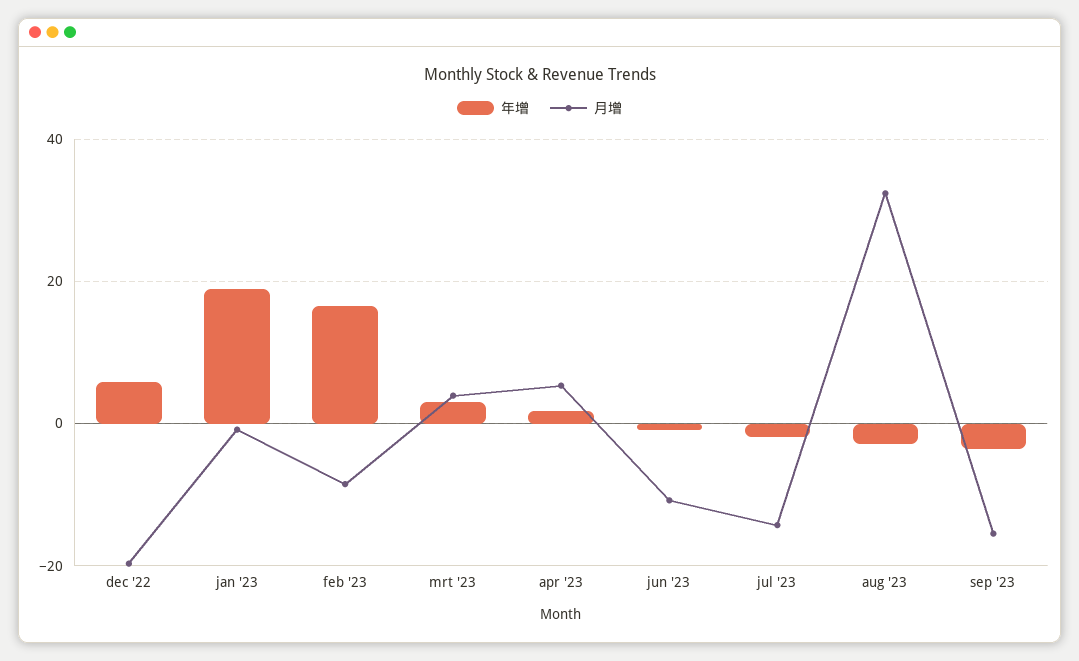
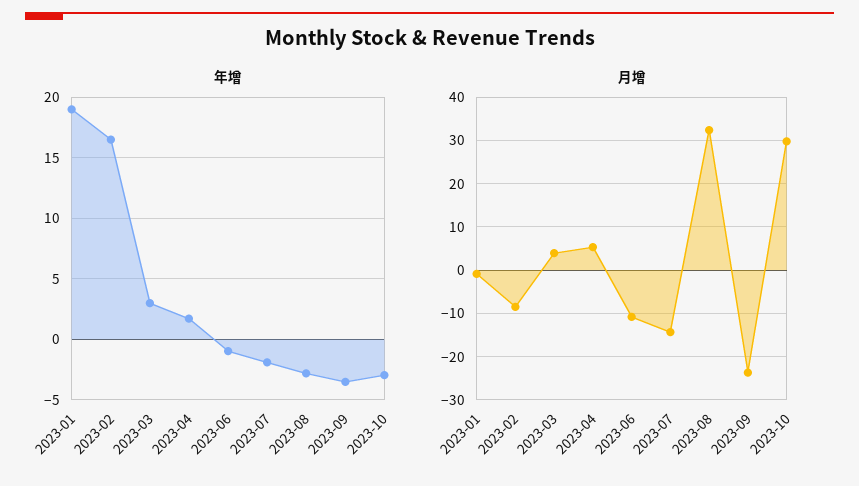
年增, dec '22: 6 -> none
月增, dec '22: -20 -> none
月增, sep '23: -16 -> -24
年增, 2023-10: none -> -3
月增, 2023-10: none -> 30

